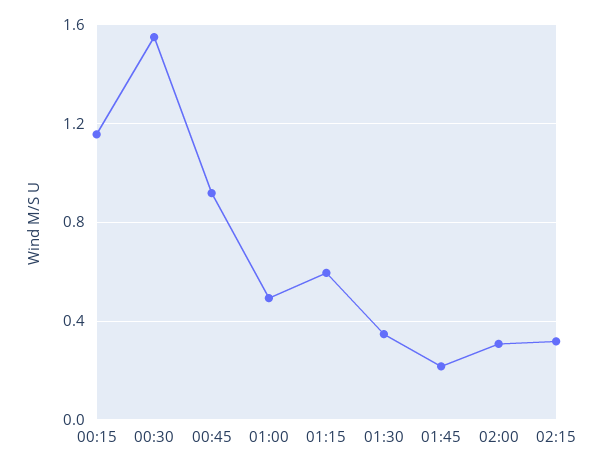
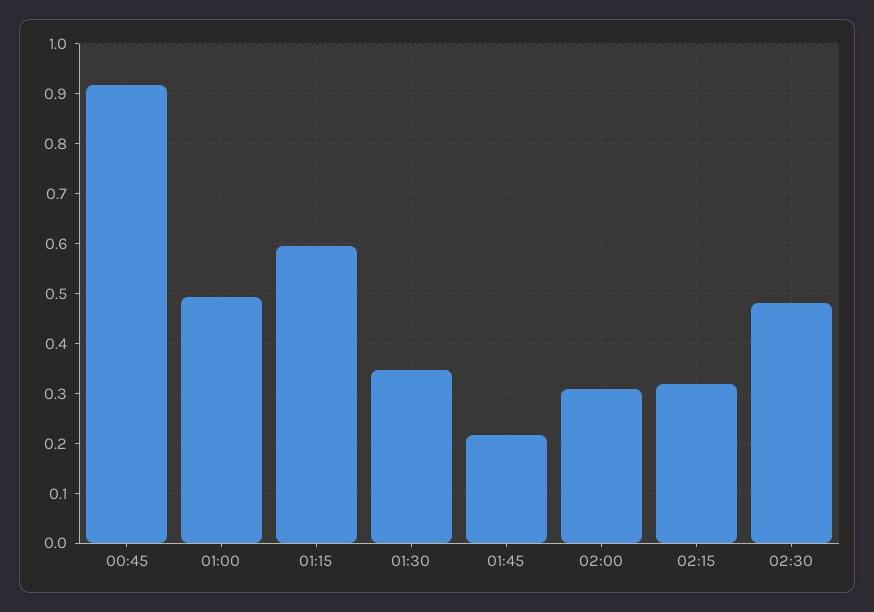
00:15: 1.15 -> none
00:30: 1.55 -> none
02:30: none -> 0.48

